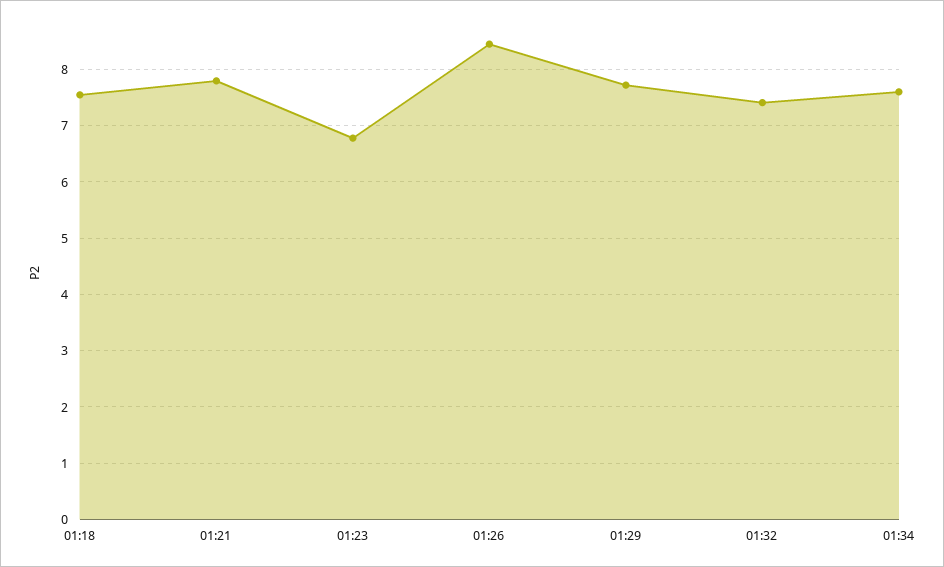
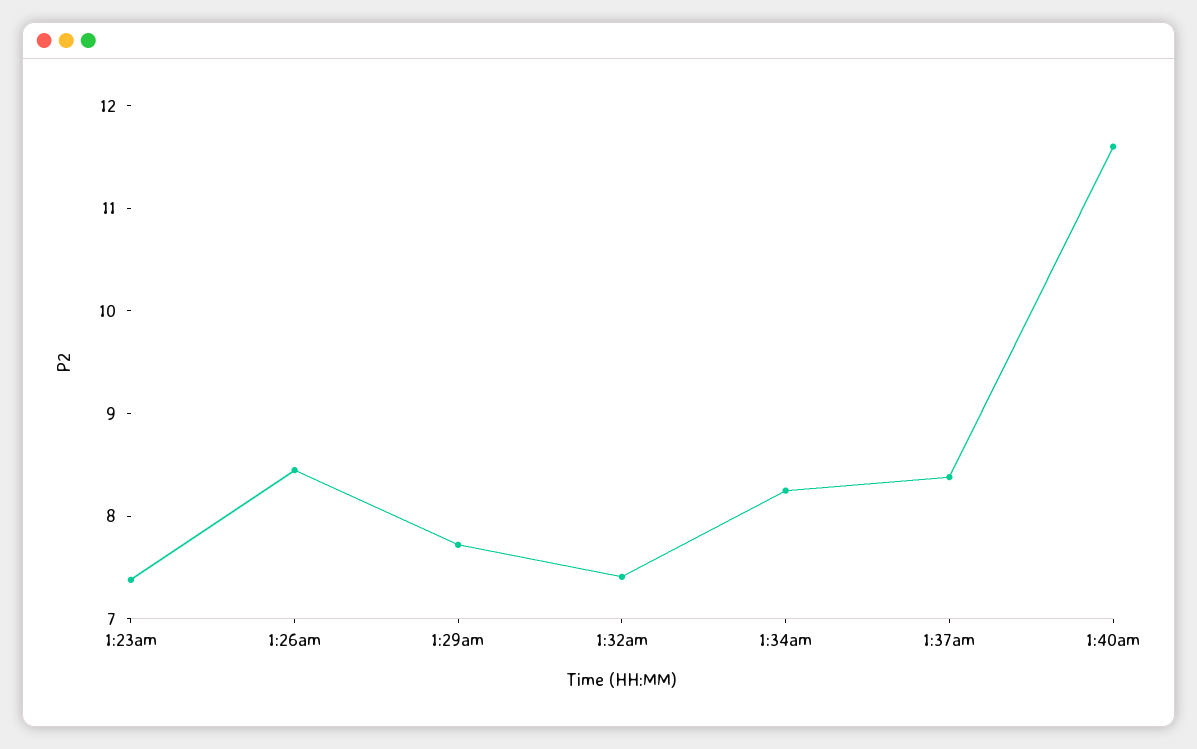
01:18: 7.6 -> none
01:21: 7.8 -> none
01:23: 6.8 -> 7.4
01:34: 7.6 -> 8.2
1:37am: none -> 8.4
1:40am: none -> 11.6

